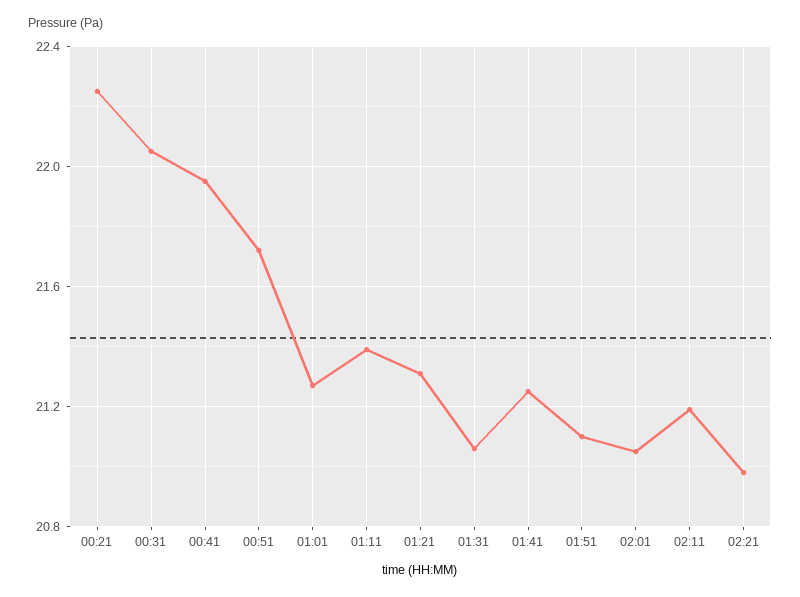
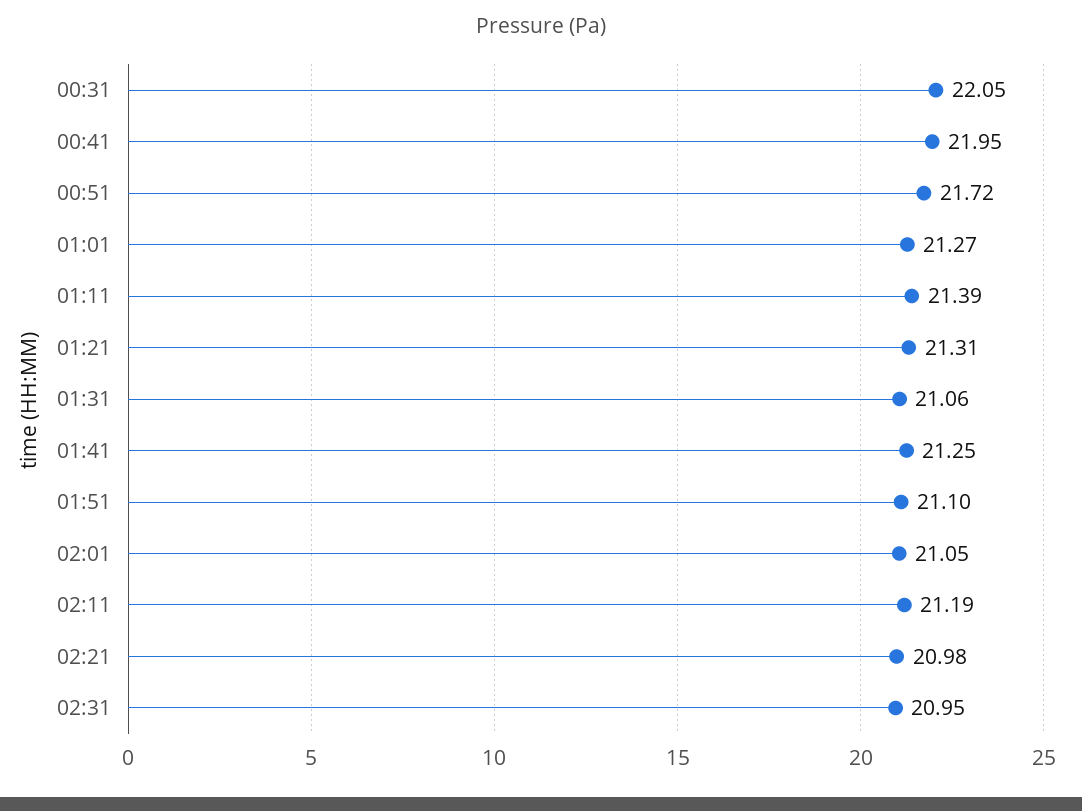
00:21: 22.25 -> none
02:31: none -> 20.95

